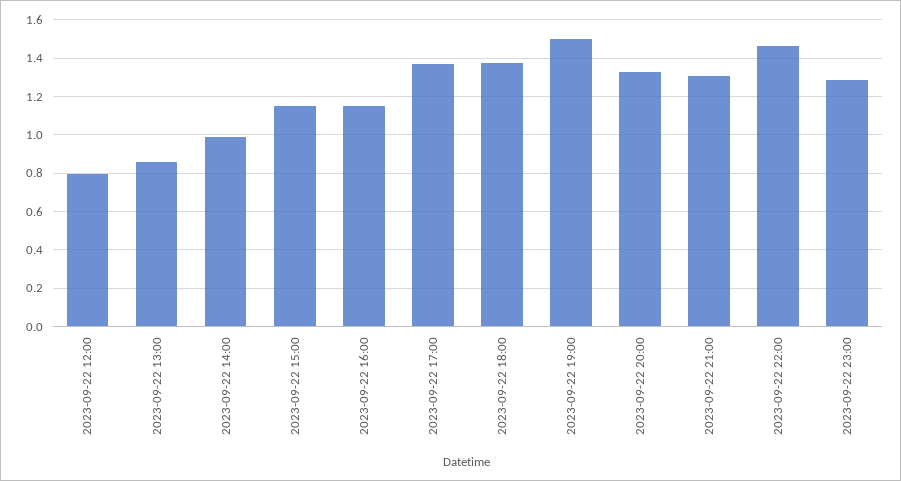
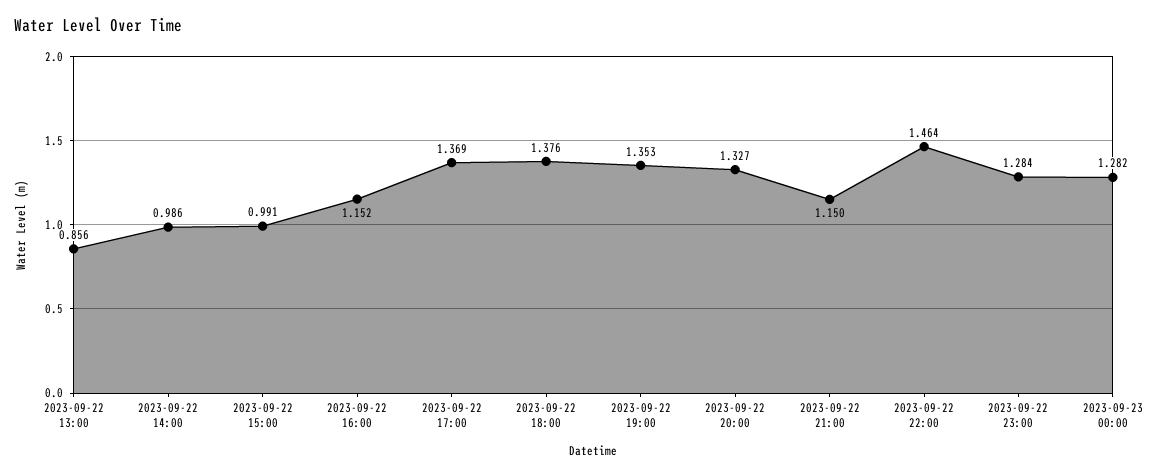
2023-09-22 12:00: 0.8 -> none
2023-09-22 15:00: 1.15 -> 0.991
2023-09-22 19:00: 1.5 -> 1.353
2023-09-22 21:00: 1.3 -> 1.15
2023-09-23 00:00: none -> 1.282

